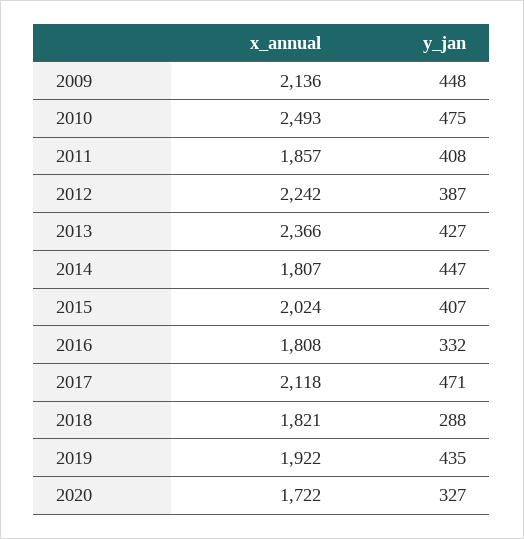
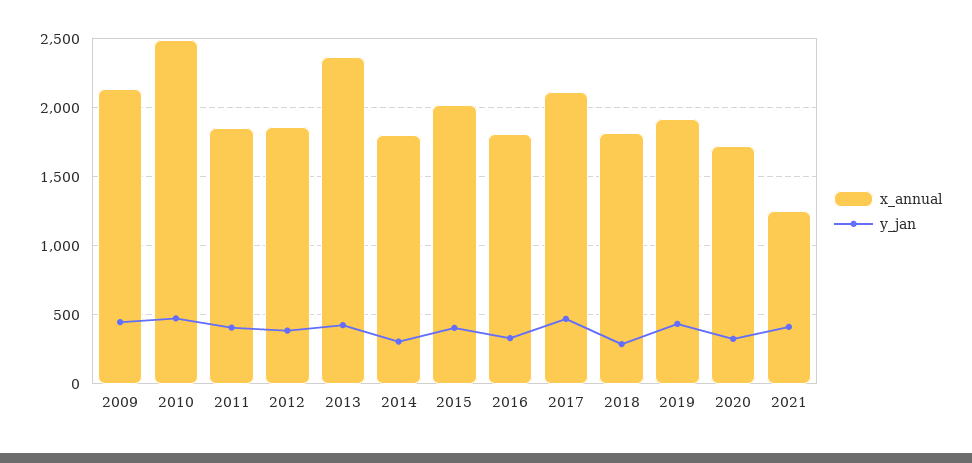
x_annual, 2012: 2242 -> 1850
y_jan, 2014: 447 -> 300
x_annual, 2021: none -> 1250
y_jan, 2021: none -> 400

